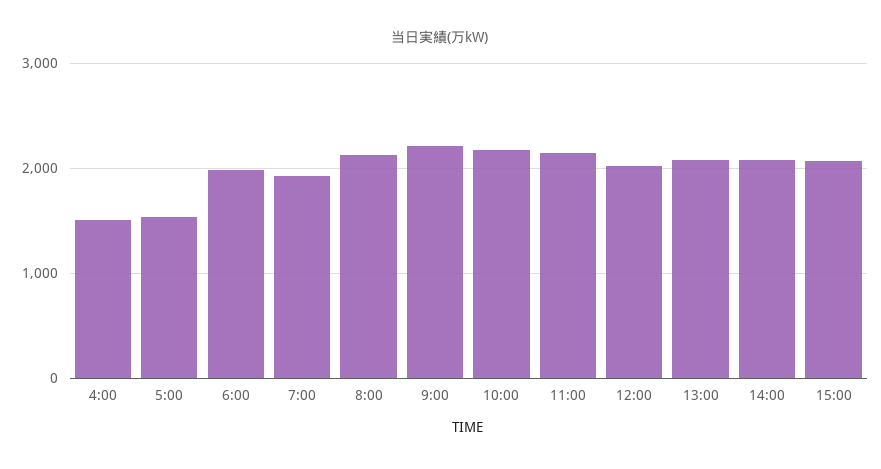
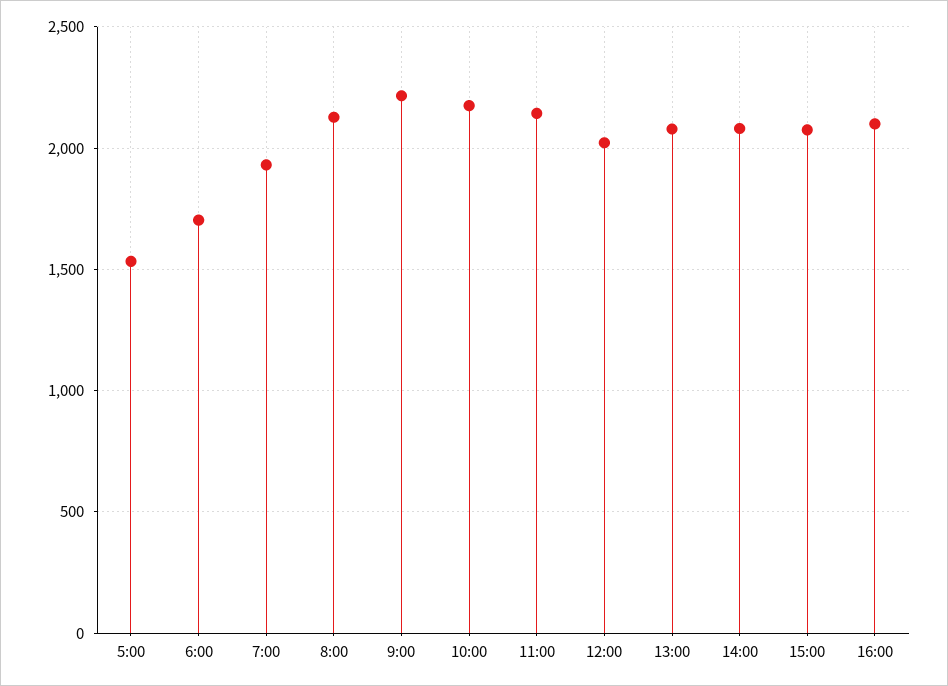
4:00: 1500 -> none
6:00: 2000 -> 1700
16:00: none -> 2100

